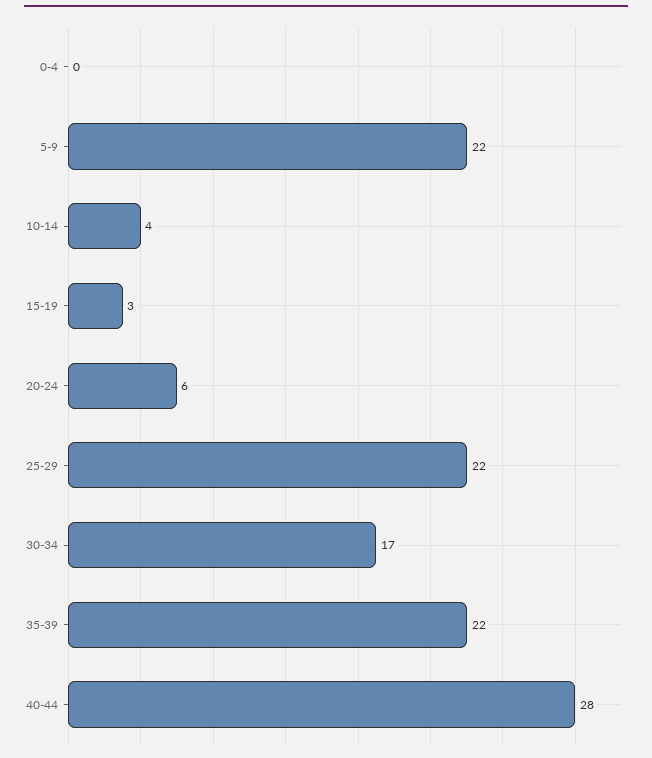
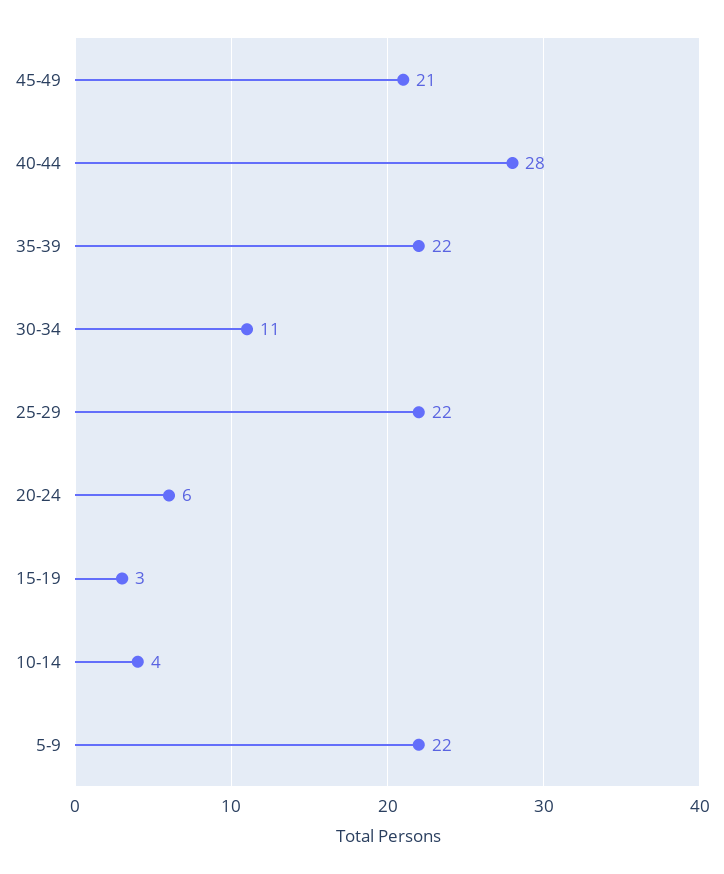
0-4: 0 -> none
30-34: 17 -> 11
45-49: none -> 21

